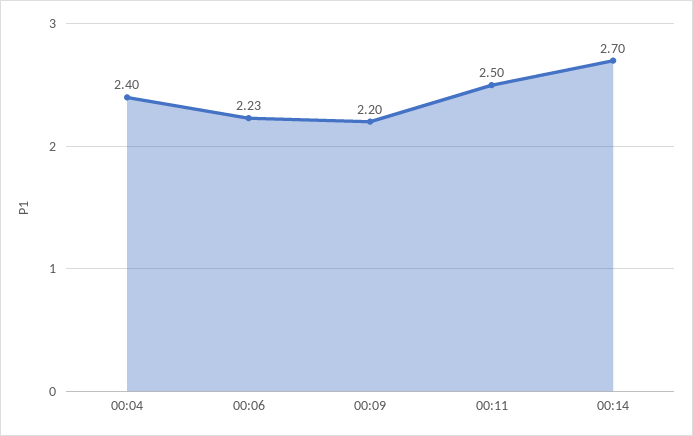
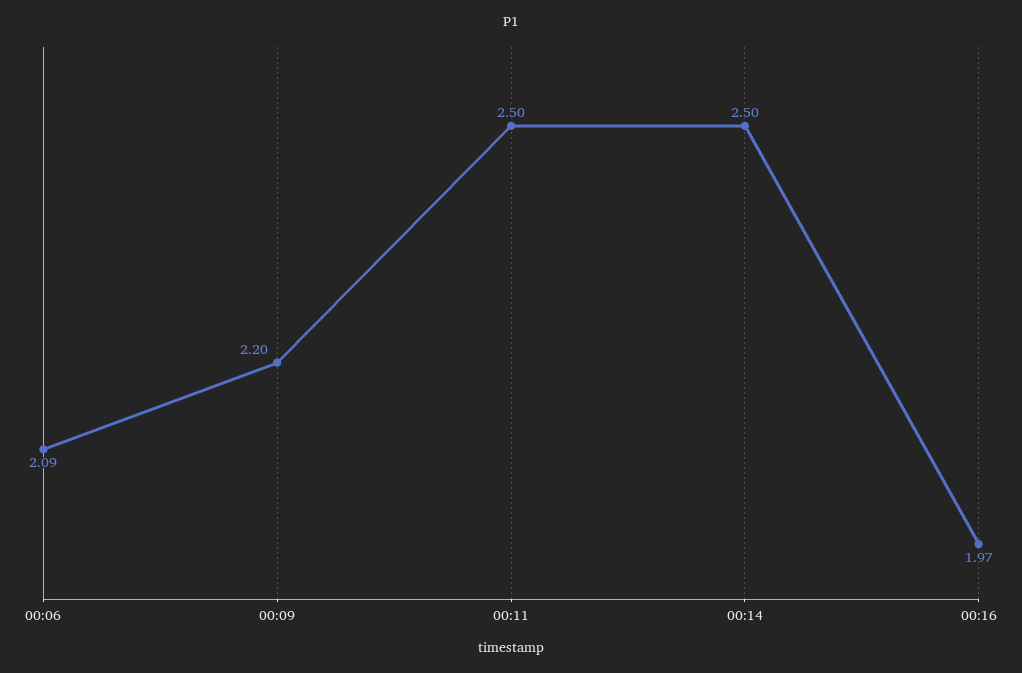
00:04: 2.4 -> none
00:06: 2.23 -> 2.09
00:14: 2.7 -> 2.5
00:16: none -> 1.97

